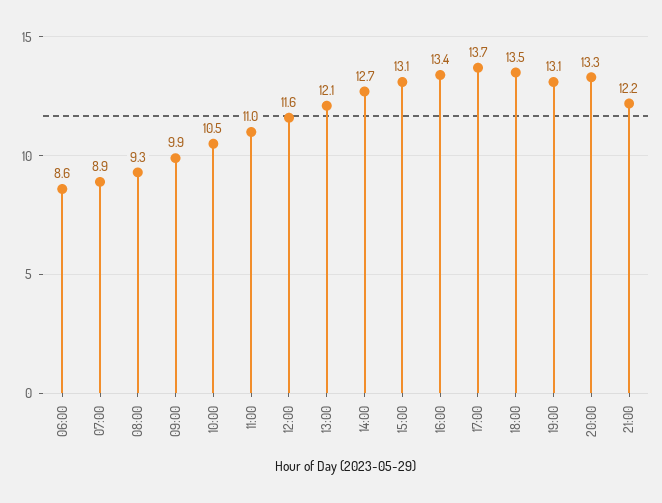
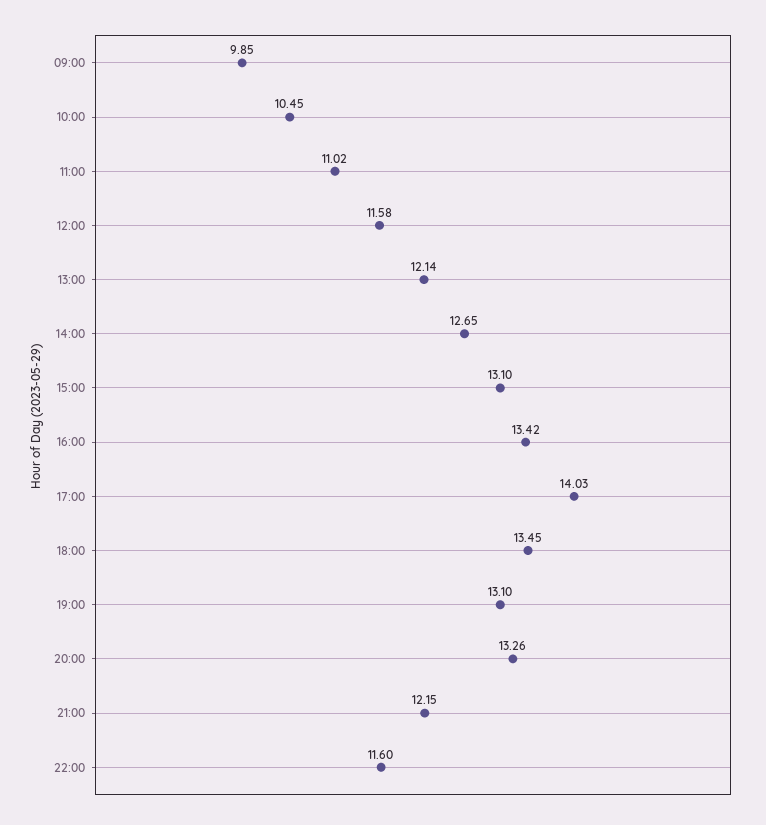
06:00: 8.6 -> none
07:00: 8.9 -> none
08:00: 9.3 -> none
17:00: 13.7 -> 14.03
22:00: none -> 11.6

